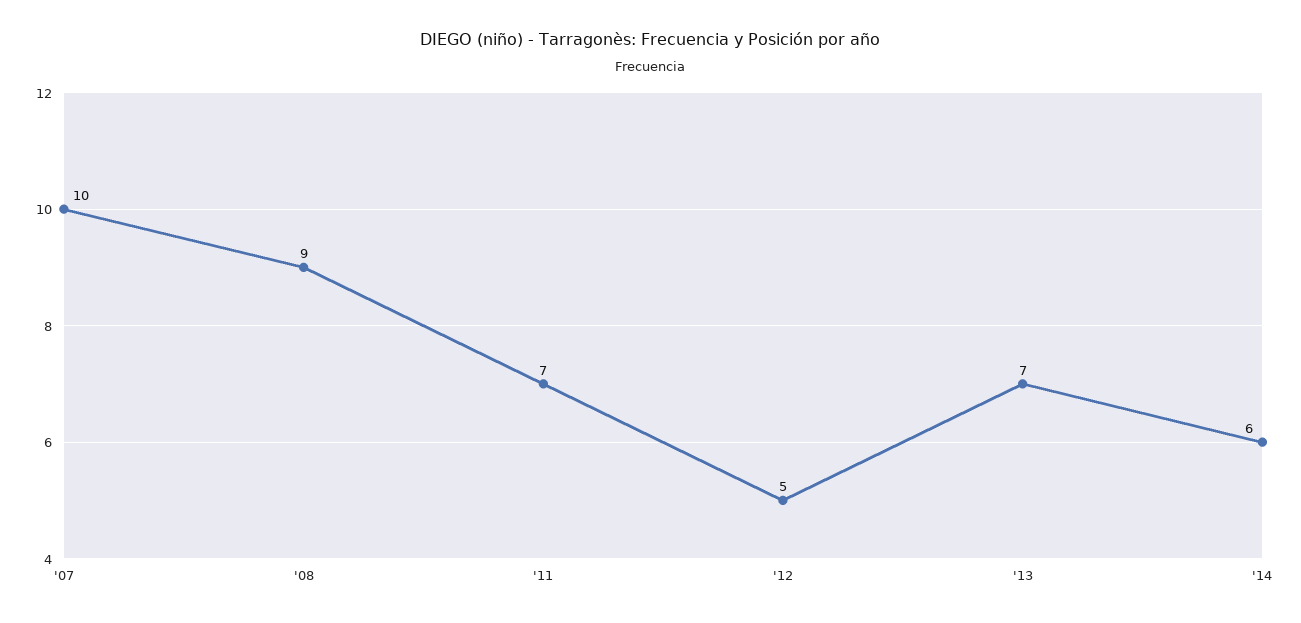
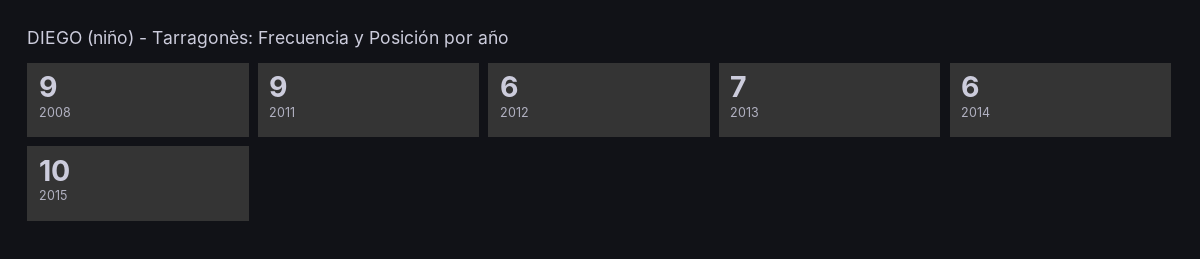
'07: 10 -> none
'11: 7 -> 9
'12: 5 -> 6
2015: none -> 10

